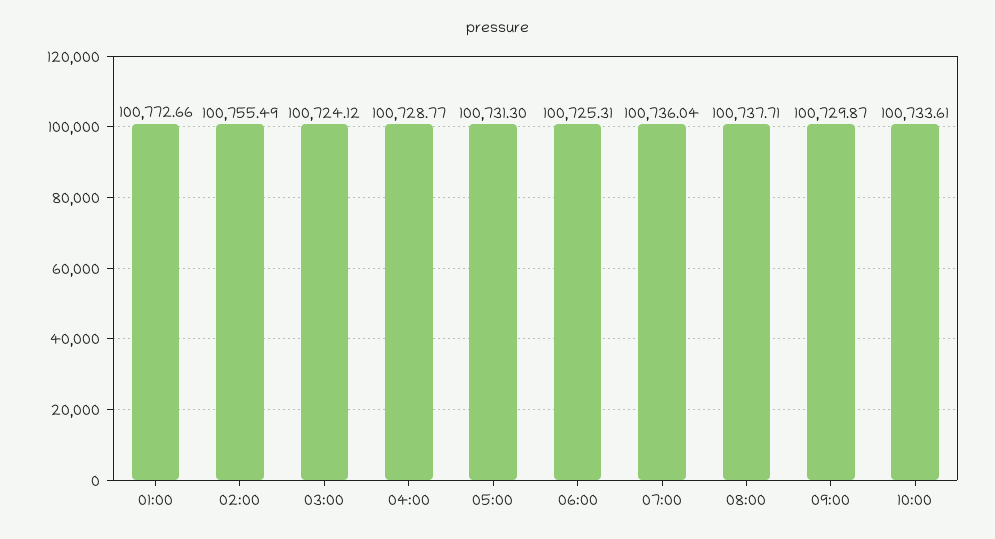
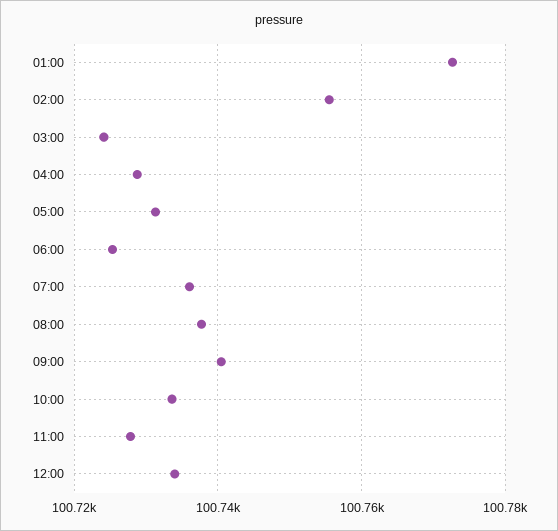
09:00: 100729.87 -> 100740
11:00: none -> 100728
12:00: none -> 100734

